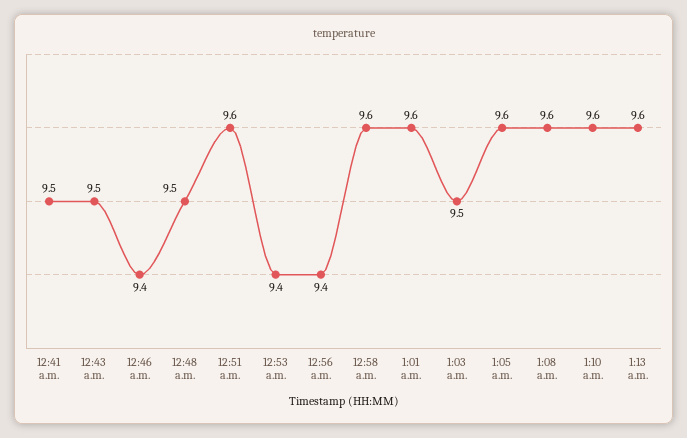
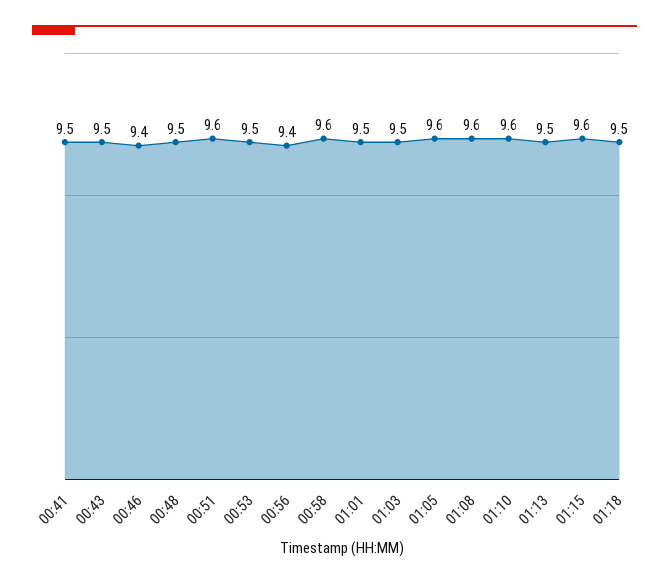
12:53 a.m.: 9.4 -> 9.5
1:01 a.m.: 9.6 -> 9.5
1:13 a.m.: 9.6 -> 9.5
01:15: none -> 9.6
01:18: none -> 9.5

